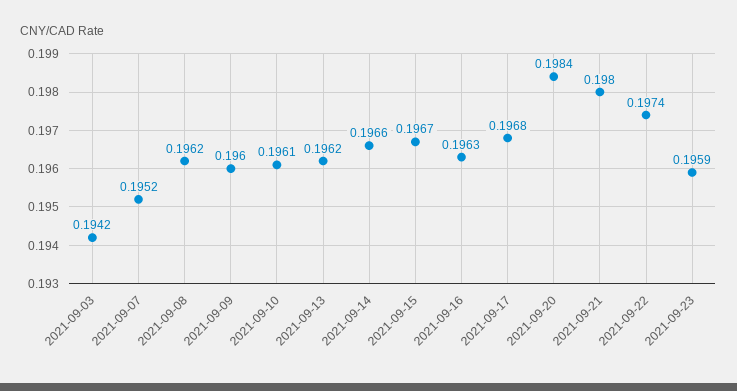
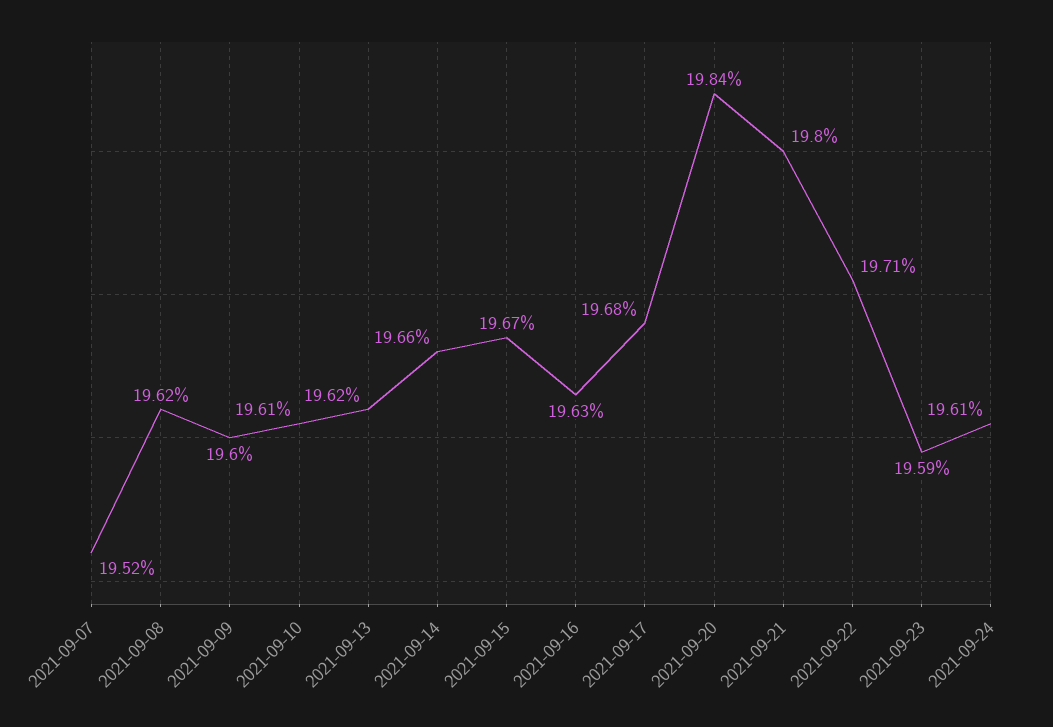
2021-09-03: 0.1942 -> none
2021-09-22: 0.1974 -> 0.1971
2021-09-24: none -> 0.1961

